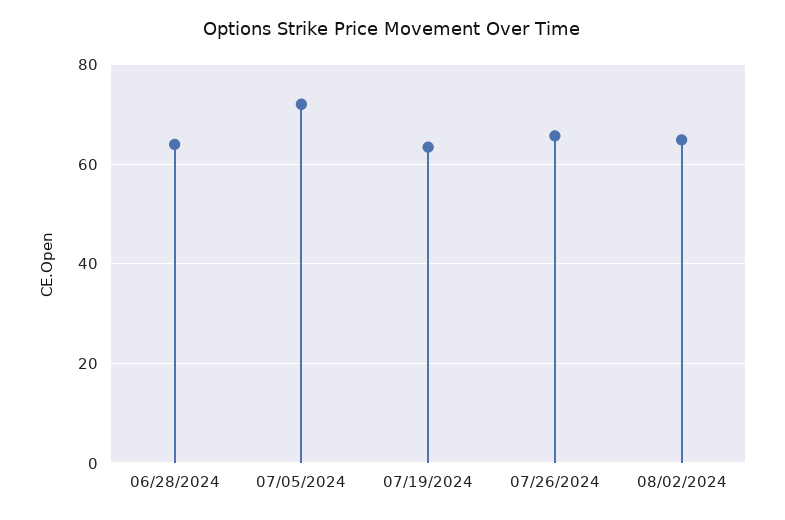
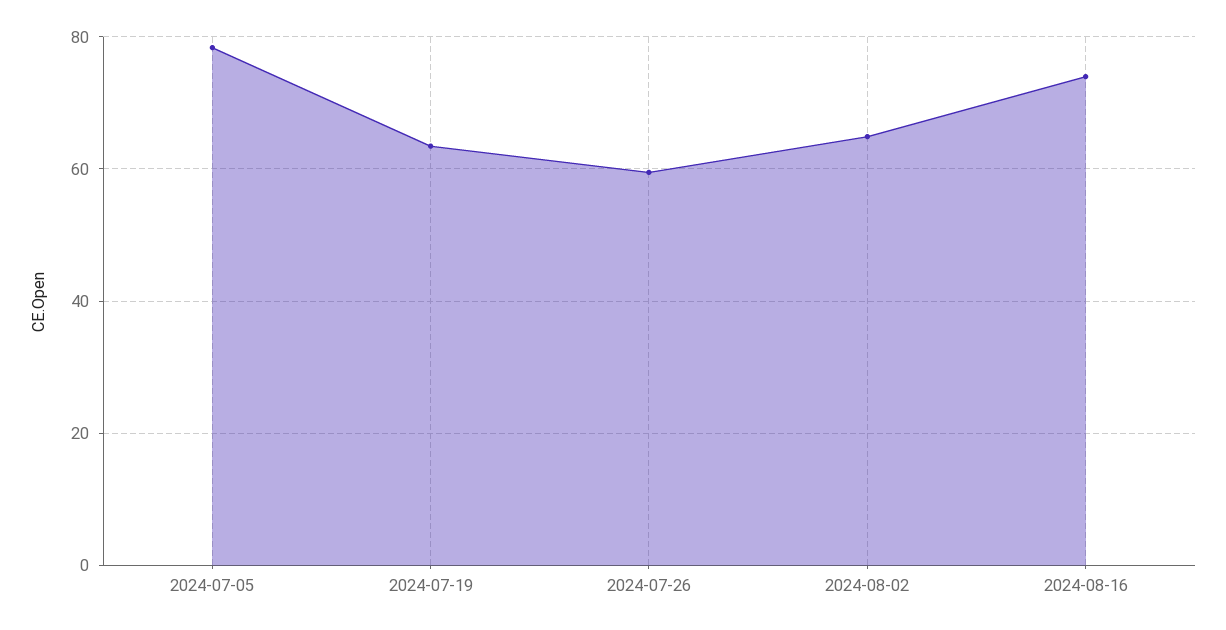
06/28/2024: 64 -> none
07/05/2024: 72 -> 78
07/26/2024: 66 -> 60
2024-08-16: none -> 74

